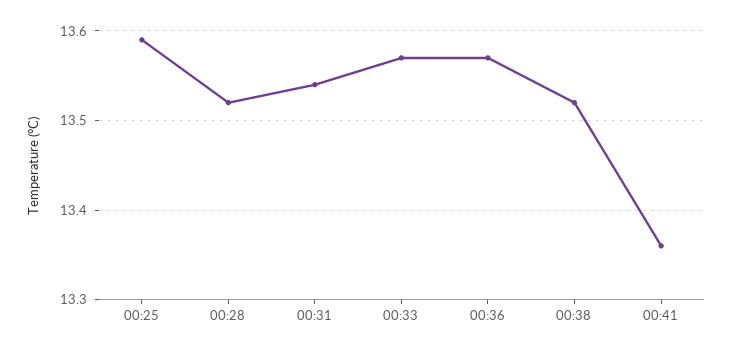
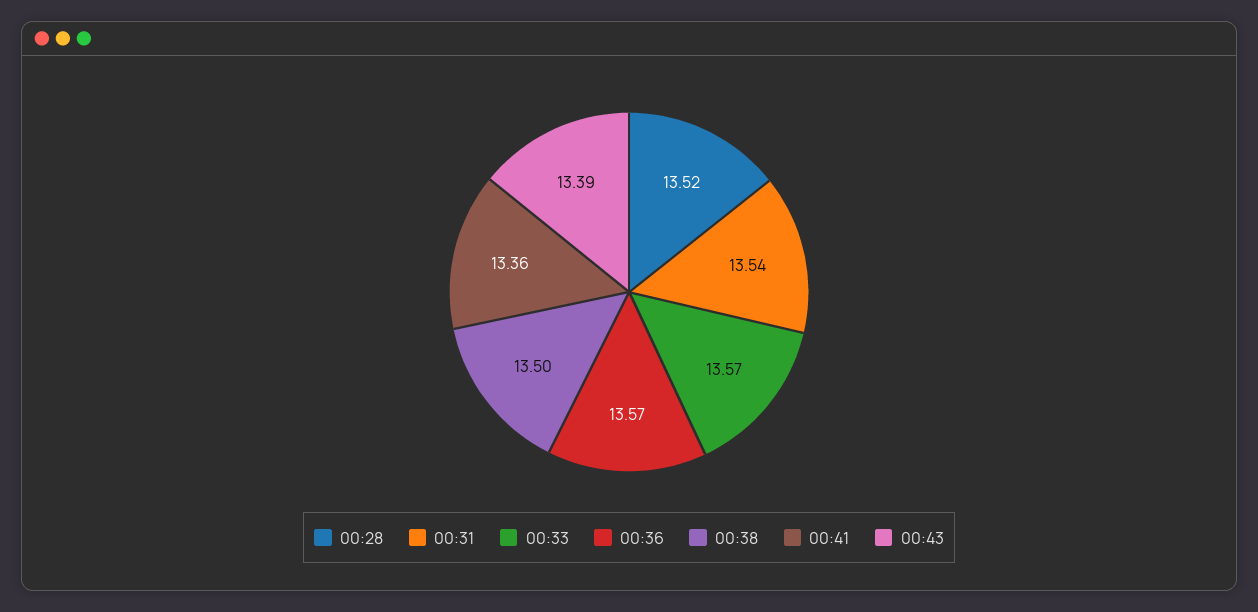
00:25: 13.59 -> none
00:38: 13.52 -> 13.5
00:43: none -> 13.39

